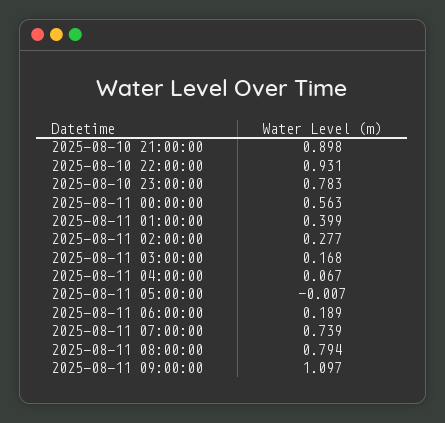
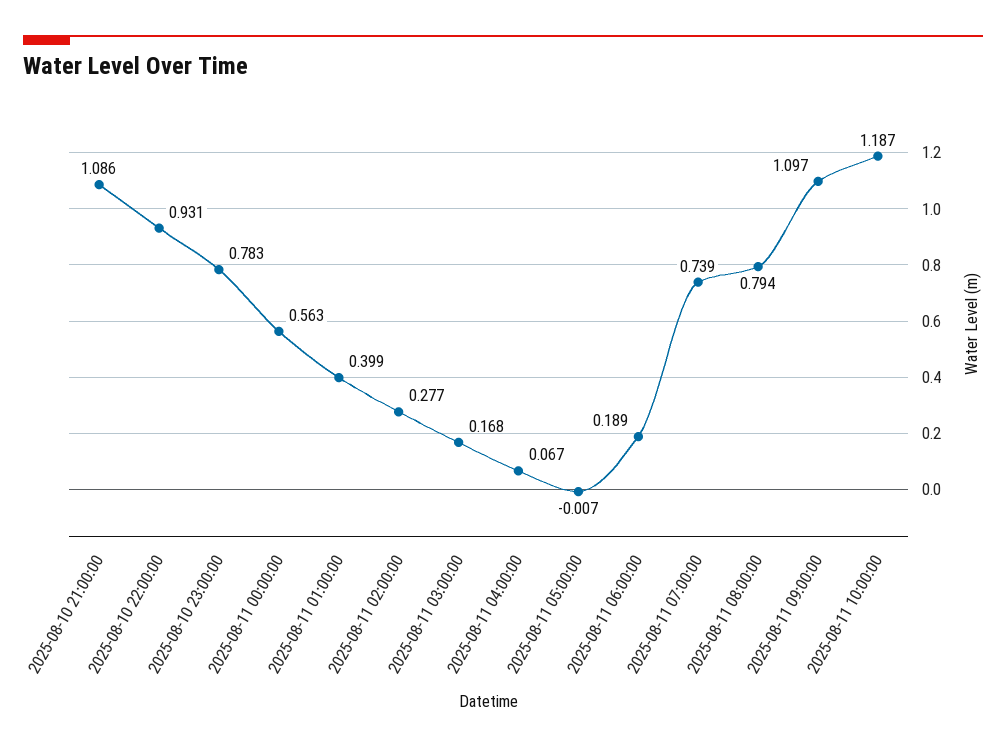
2025-08-10 21:00:00: 0.898 -> 1.086
2025-08-11 10:00:00: none -> 1.187

